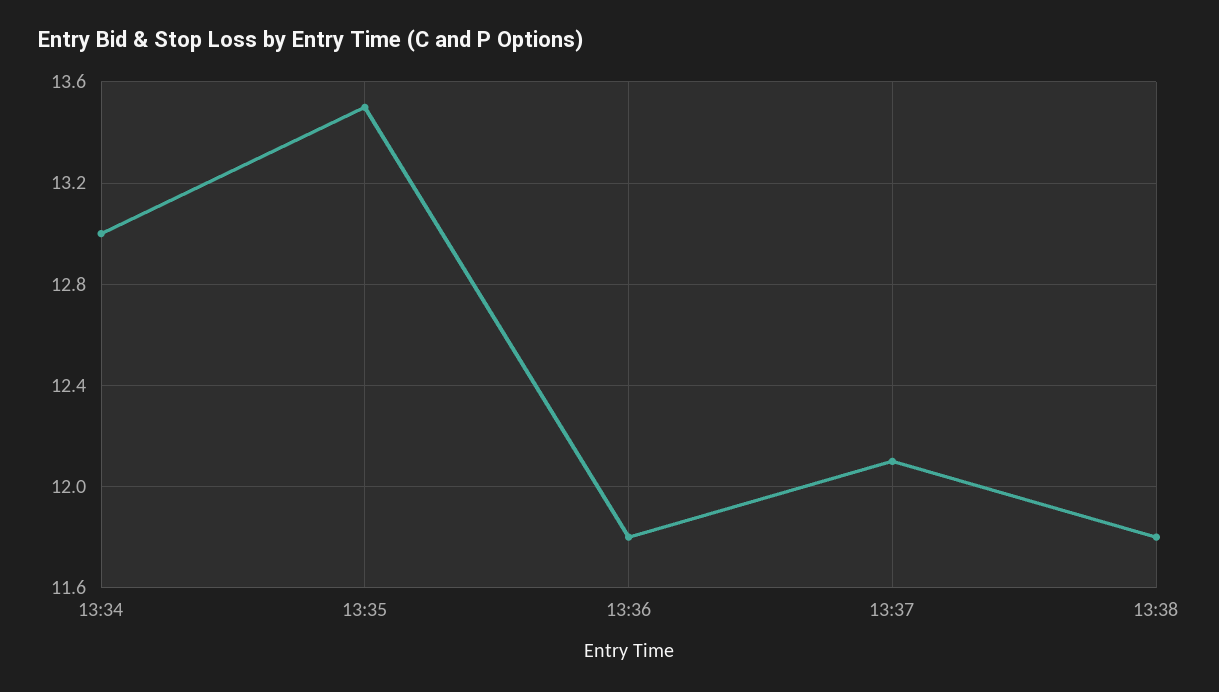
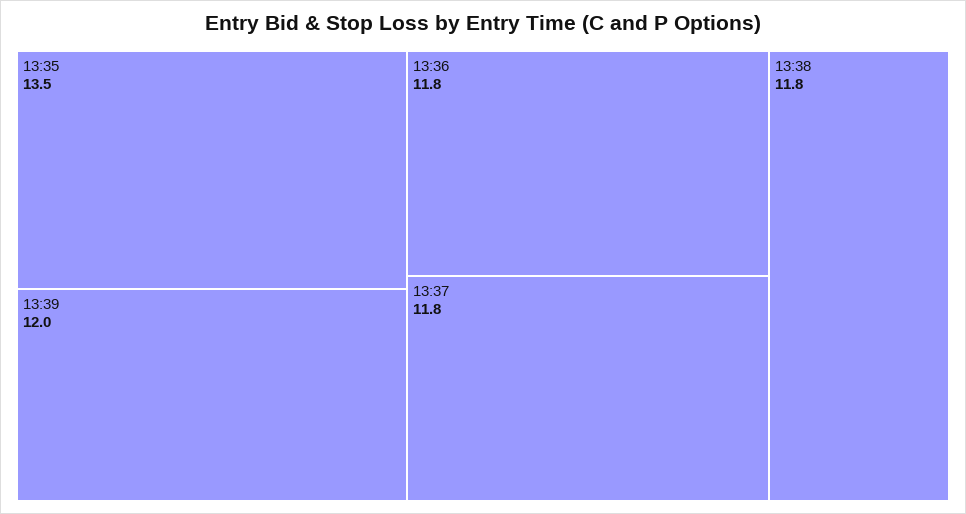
13:34: 13 -> none
13:37: 12.1 -> 11.8
13:39: none -> 12

